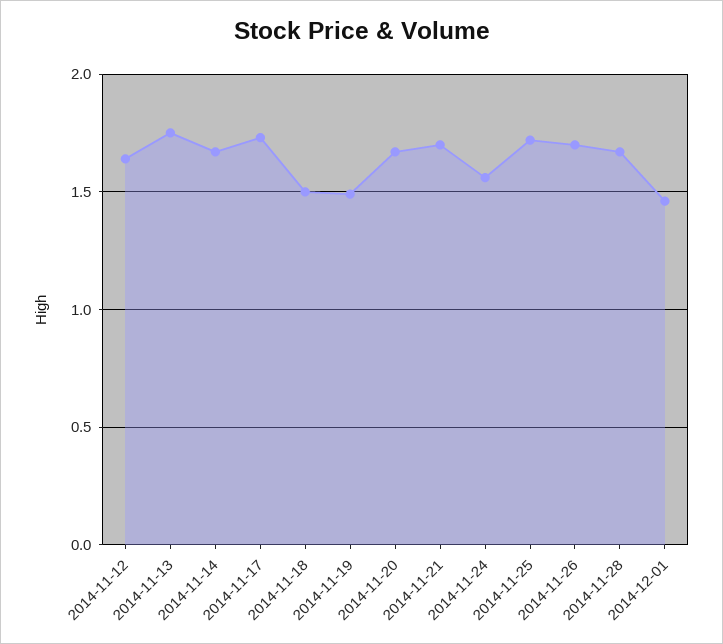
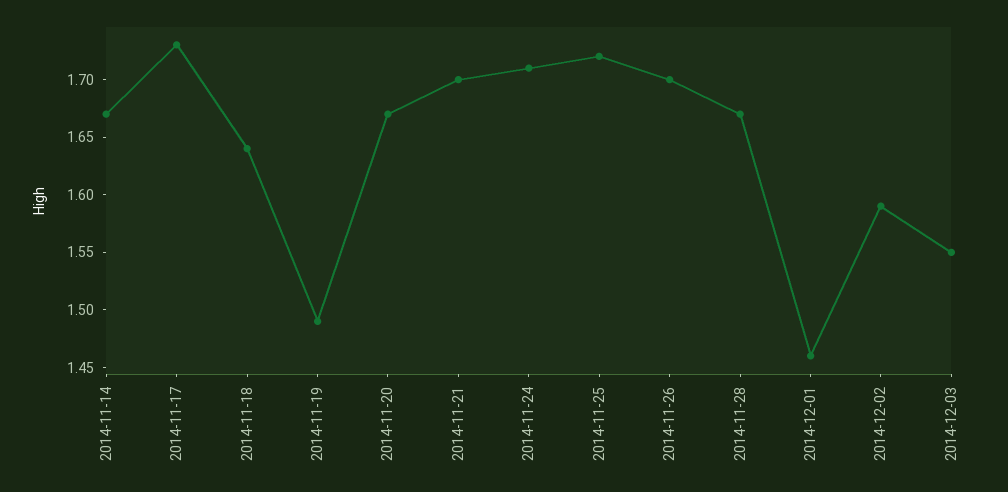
2014-11-12: 1.65 -> none
2014-11-13: 1.75 -> none
2014-11-18: 1.5 -> 1.64
2014-11-24: 1.55 -> 1.71
2014-12-02: none -> 1.59
2014-12-03: none -> 1.55

